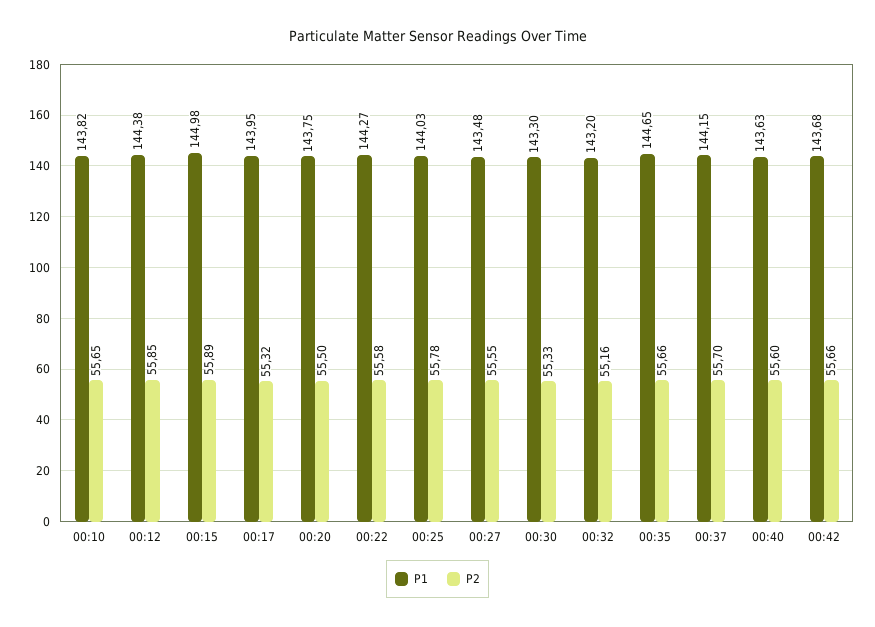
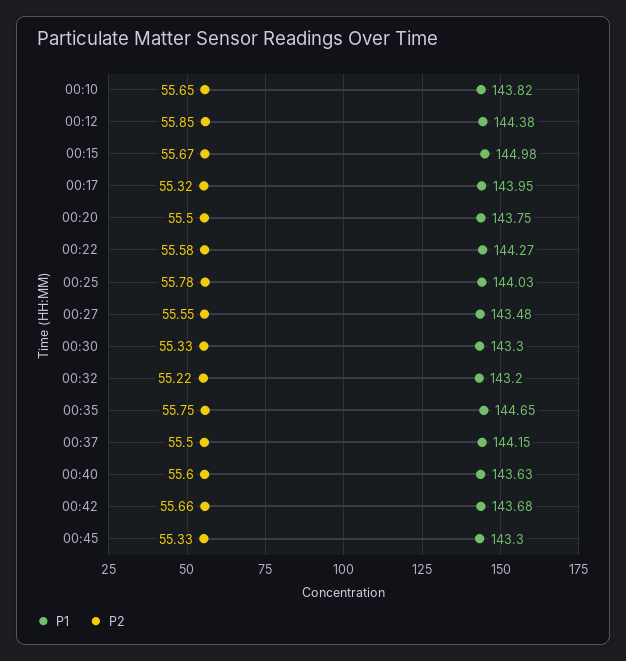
P2, 00:15: 55.89 -> 55.67
P2, 00:32: 55.16 -> 55.22
P2, 00:35: 55.66 -> 55.75
P2, 00:37: 55.7 -> 55.5
P1, 00:45: none -> 143.3
P2, 00:45: none -> 55.33

